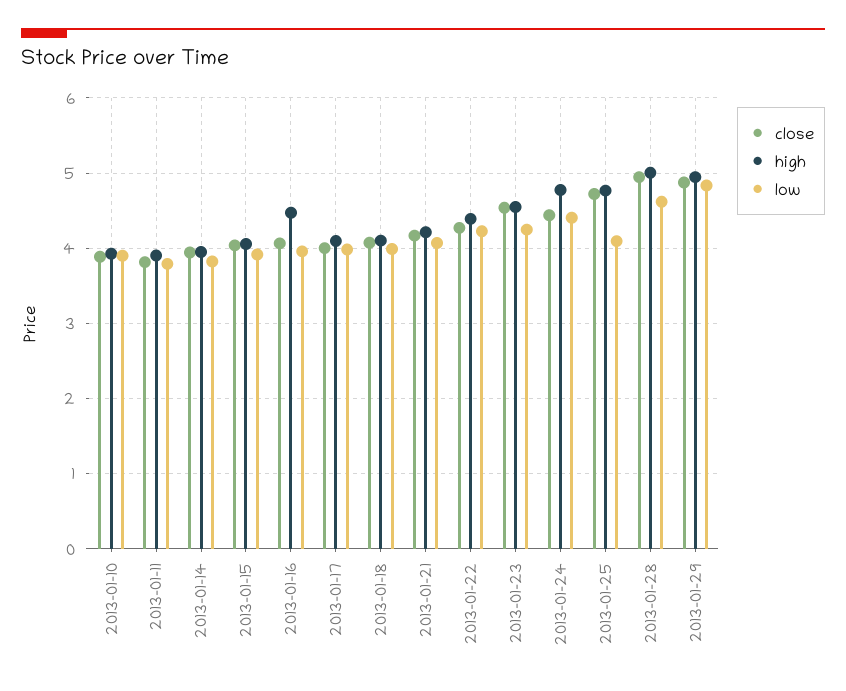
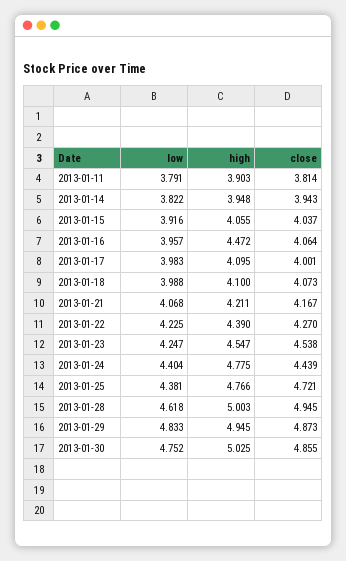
close, 2013-01-10: 3.9 -> none
high, 2013-01-10: 3.9 -> none
low, 2013-01-10: 3.9 -> none
low, 2013-01-25: 4.1 -> 4.381
low, 2013-01-30: none -> 4.752
high, 2013-01-30: none -> 5.025
close, 2013-01-30: none -> 4.855

